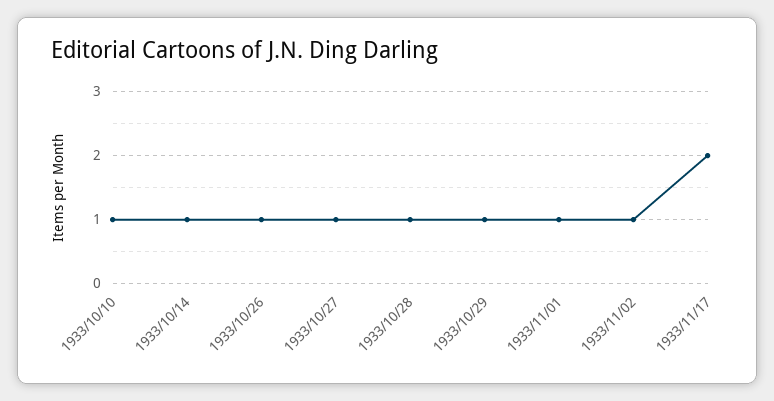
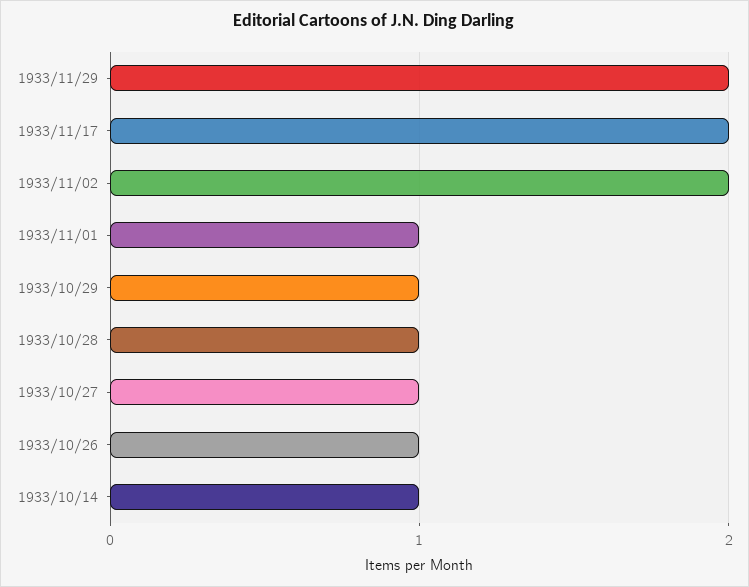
1933/10/10: 1 -> none
1933/11/02: 1 -> 2
1933/11/29: none -> 2

